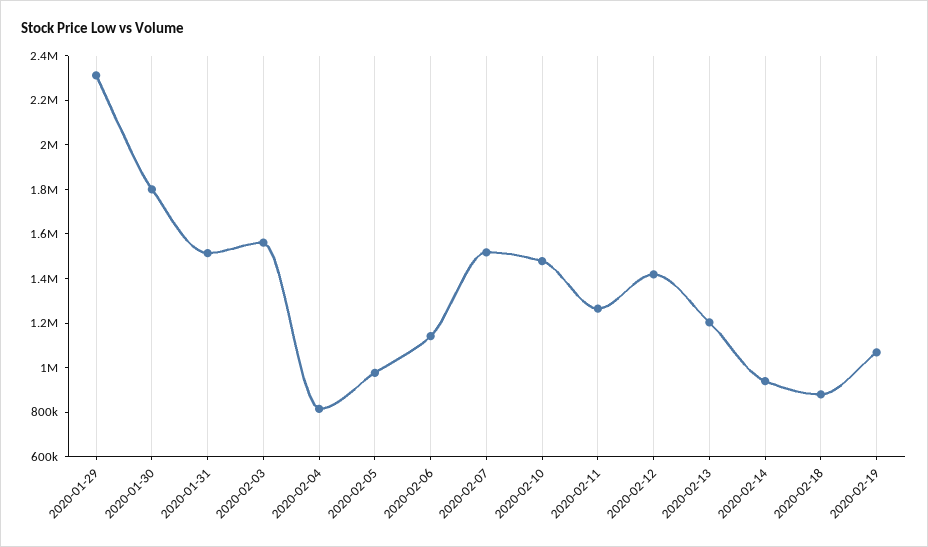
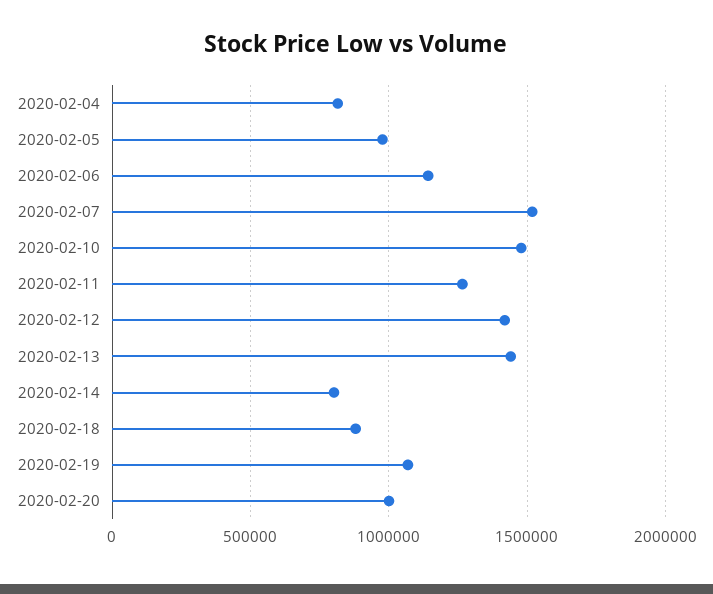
2020-01-29: 2300000 -> none
2020-01-30: 1800000 -> none
2020-01-31: 1500000 -> none
2020-02-03: 1550000 -> none
2020-02-13: 1200000 -> 1450000
2020-02-14: 950000 -> 800000
2020-02-20: none -> 1000000

